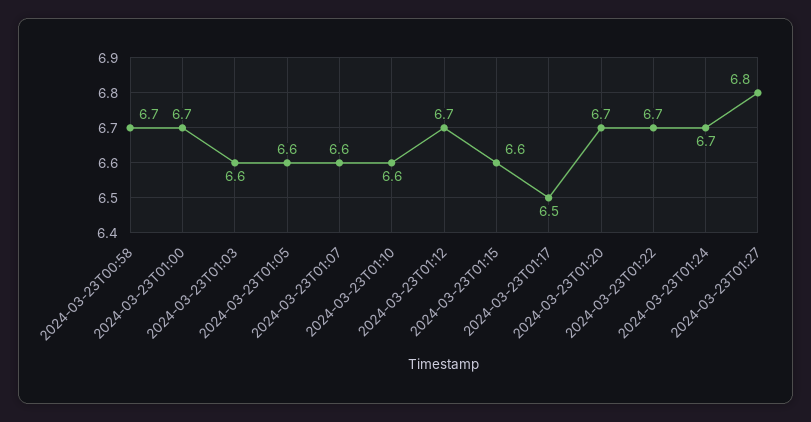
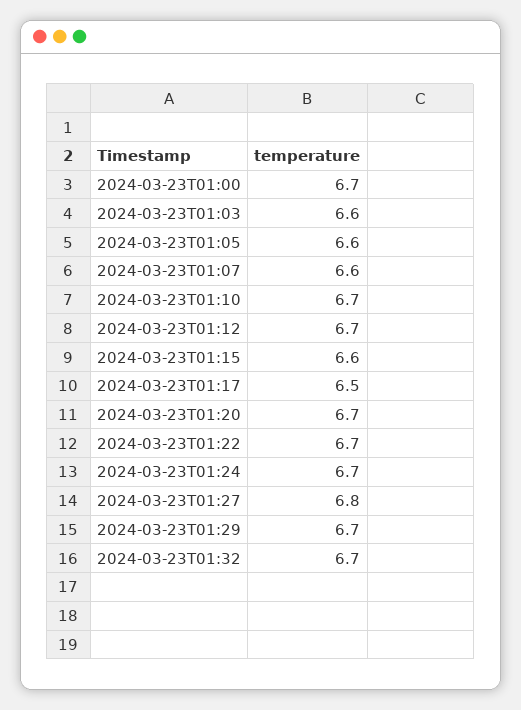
2024-03-23T00:58: 6.7 -> none
2024-03-23T01:10: 6.6 -> 6.7
2024-03-23T01:29: none -> 6.7
2024-03-23T01:32: none -> 6.7

